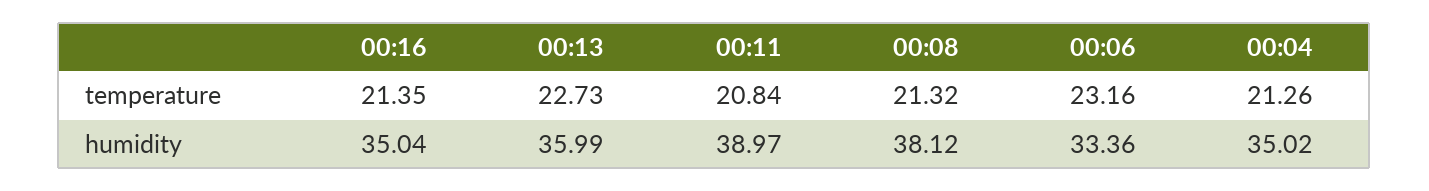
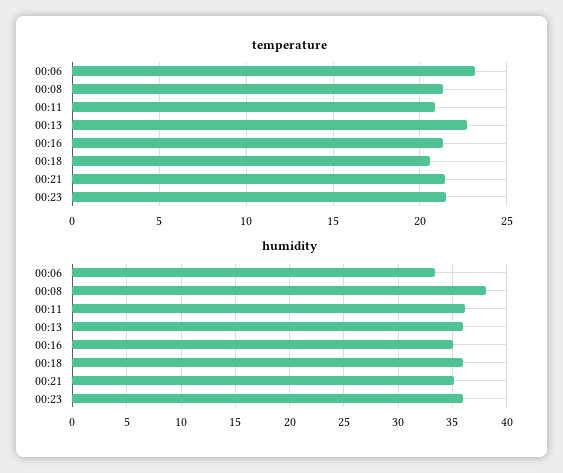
temperature, 00:04: 21.26 -> none
humidity, 00:11: 38.97 -> 36
humidity, 00:04: 35.02 -> none
temperature, 00:18: none -> 20.5
temperature, 00:21: none -> 21.5
temperature, 00:23: none -> 21.5
humidity, 00:18: none -> 36
humidity, 00:21: none -> 35
humidity, 00:23: none -> 36

